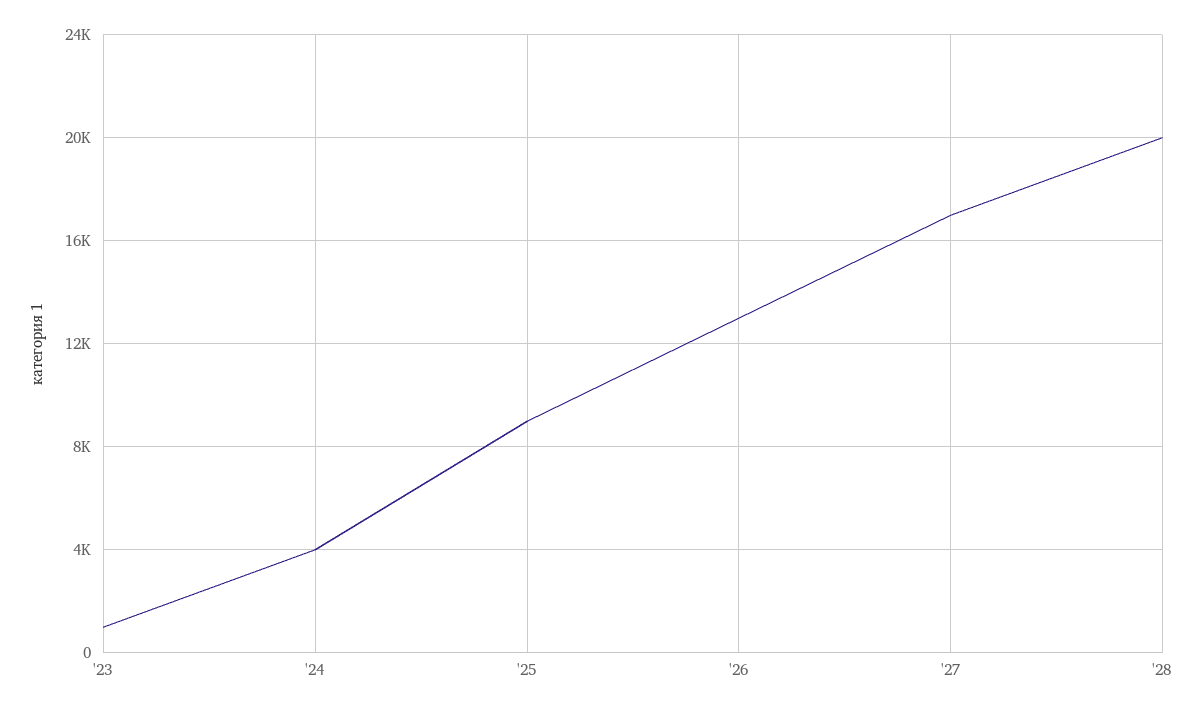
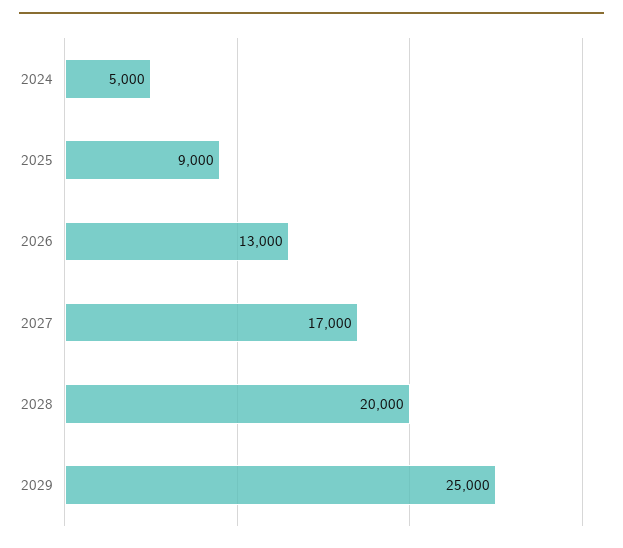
'23: 1000 -> none
'24: 4000 -> 5000
2029: none -> 25000

